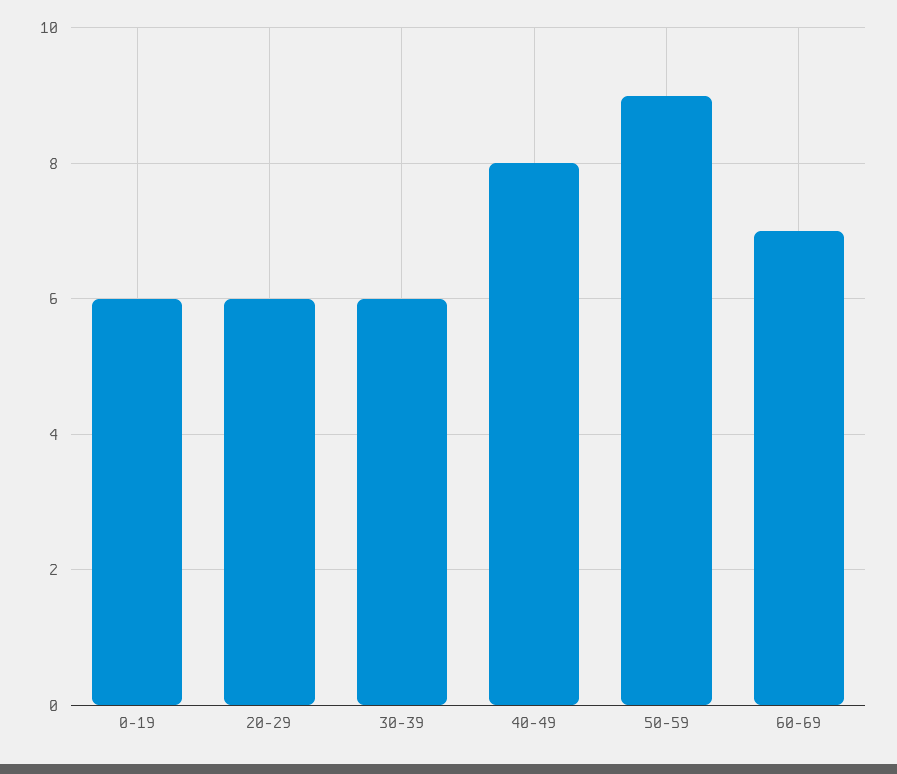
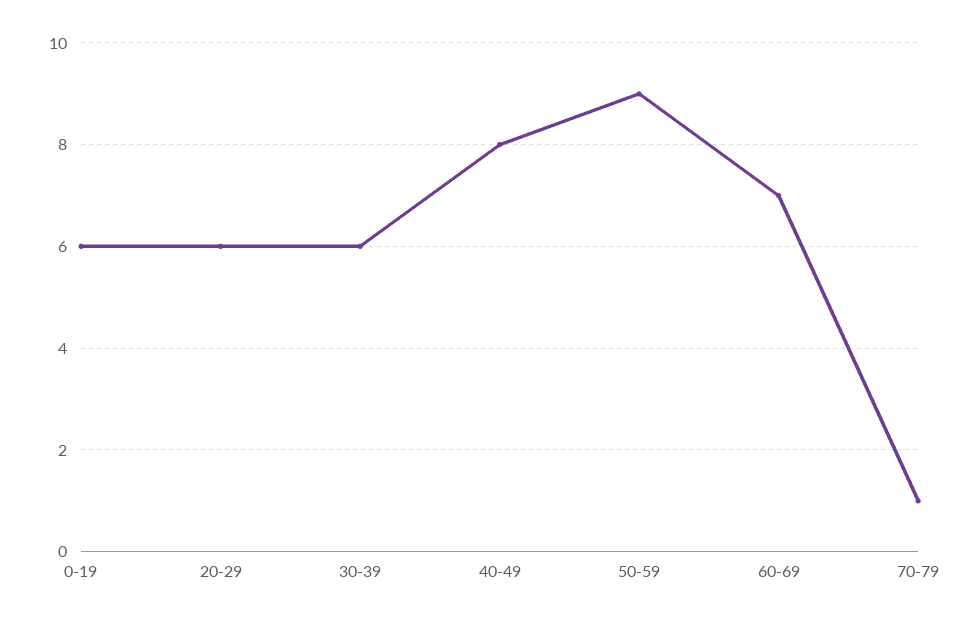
70-79: none -> 1

